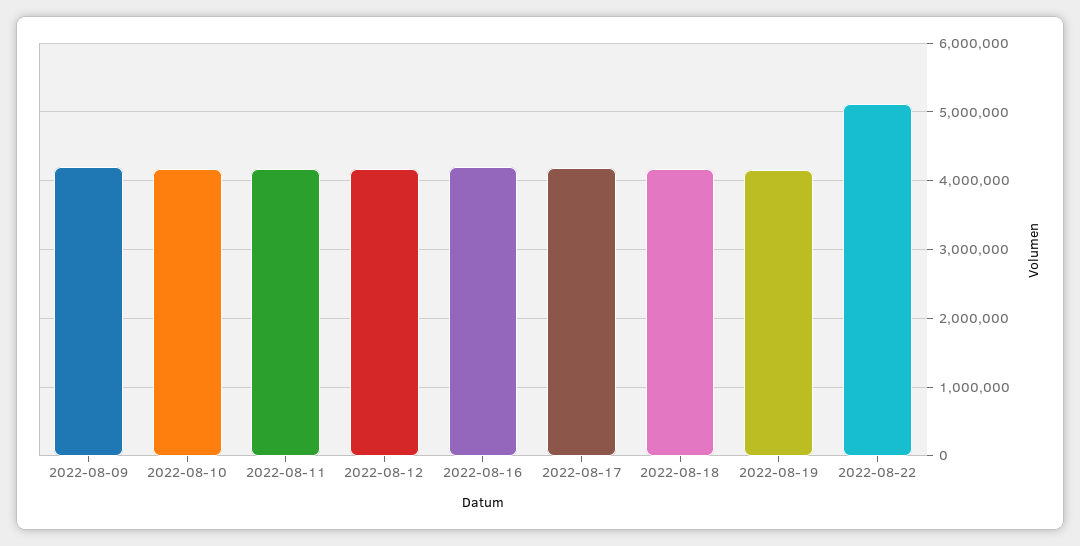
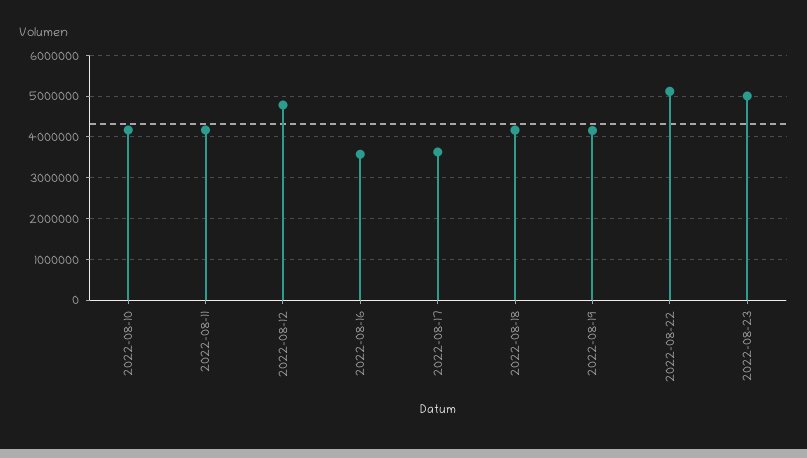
2022-08-09: 4200000 -> none
2022-08-12: 4200000 -> 4800000
2022-08-16: 4200000 -> 3600000
2022-08-17: 4200000 -> 3600000
2022-08-23: none -> 5000000

